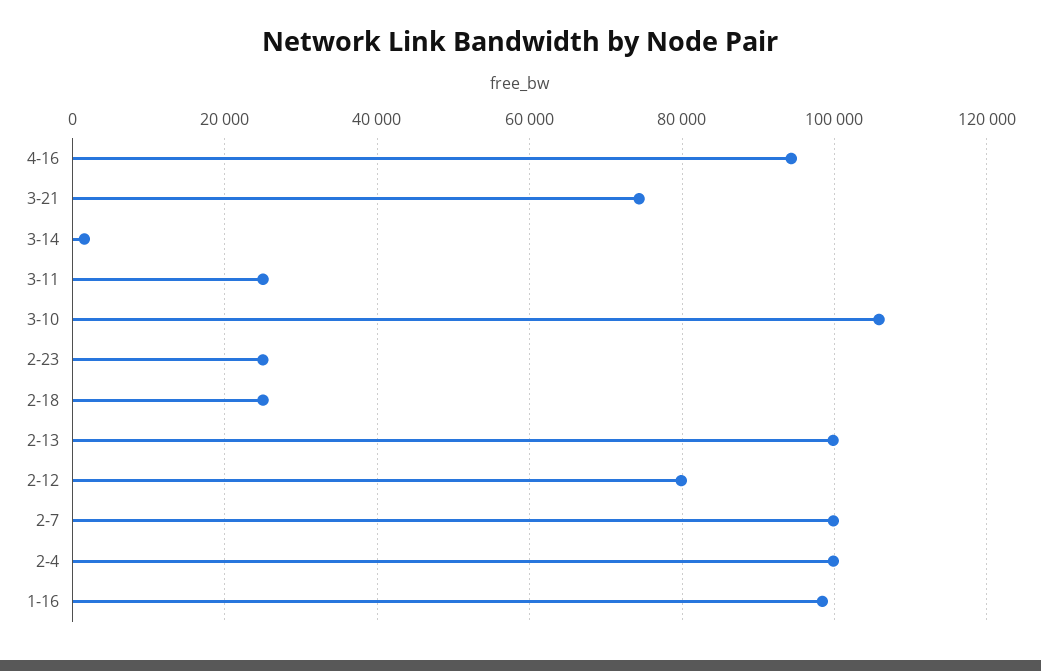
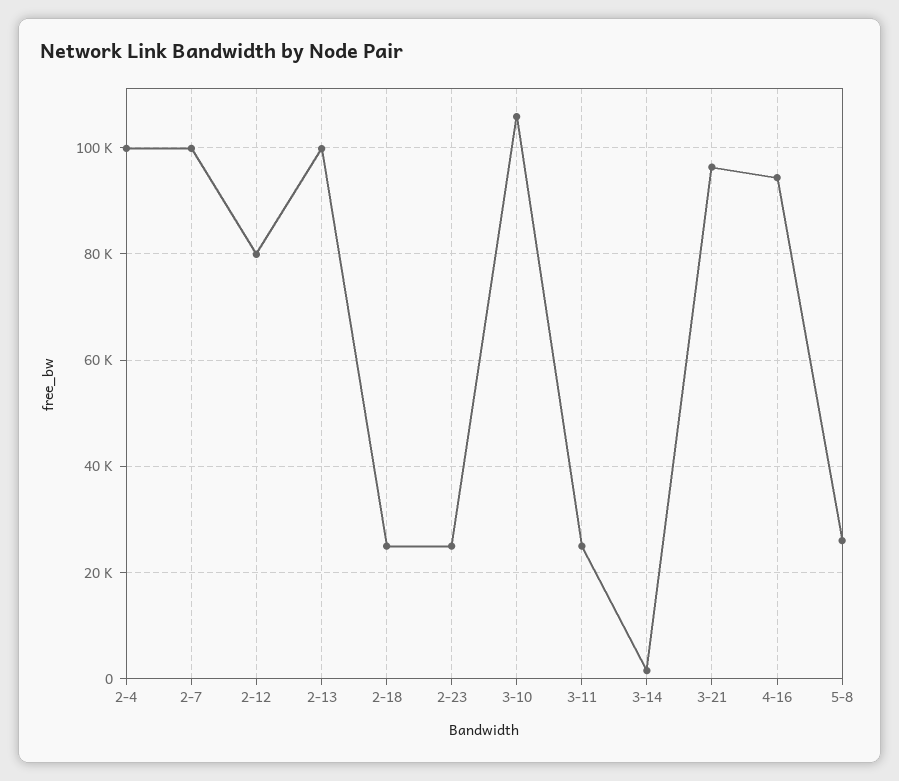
3-21: 74000 -> 96000
1-16: 98000 -> none
5-8: none -> 26000

